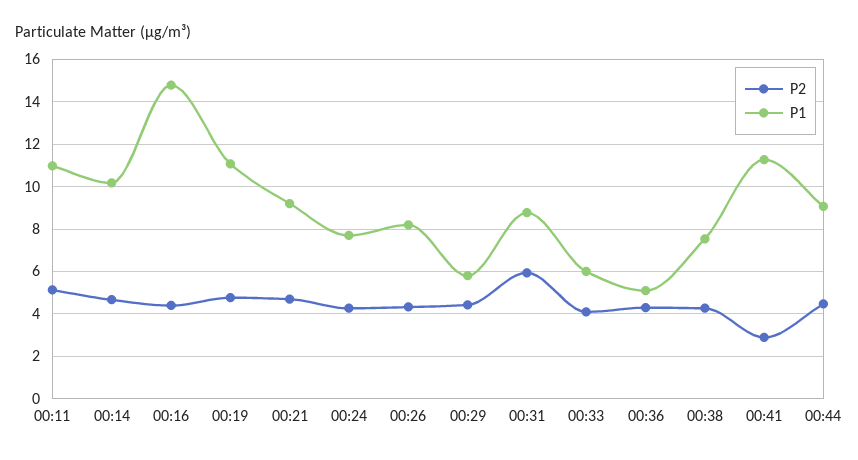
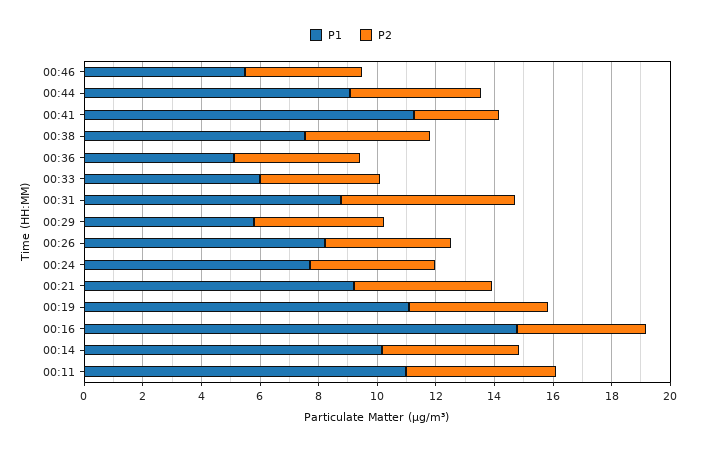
P1, 00:46: none -> 5.5
P2, 00:46: none -> 4

